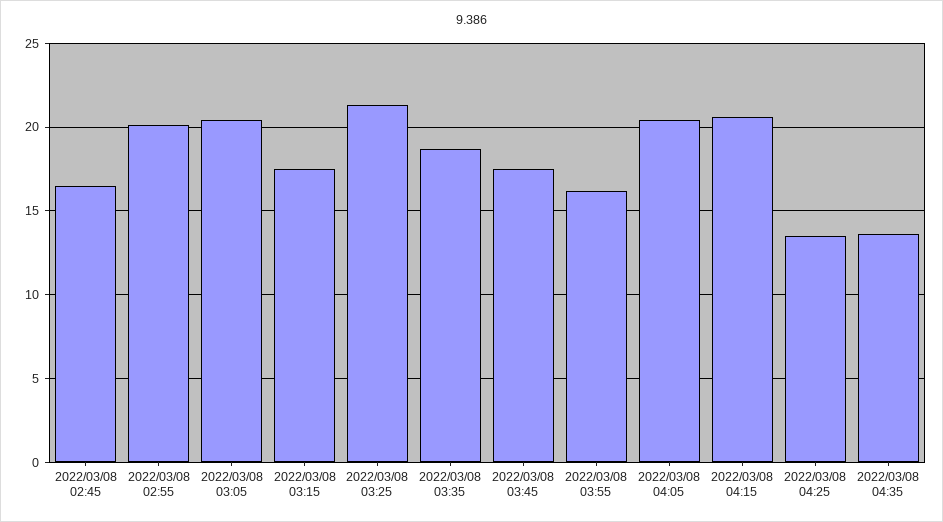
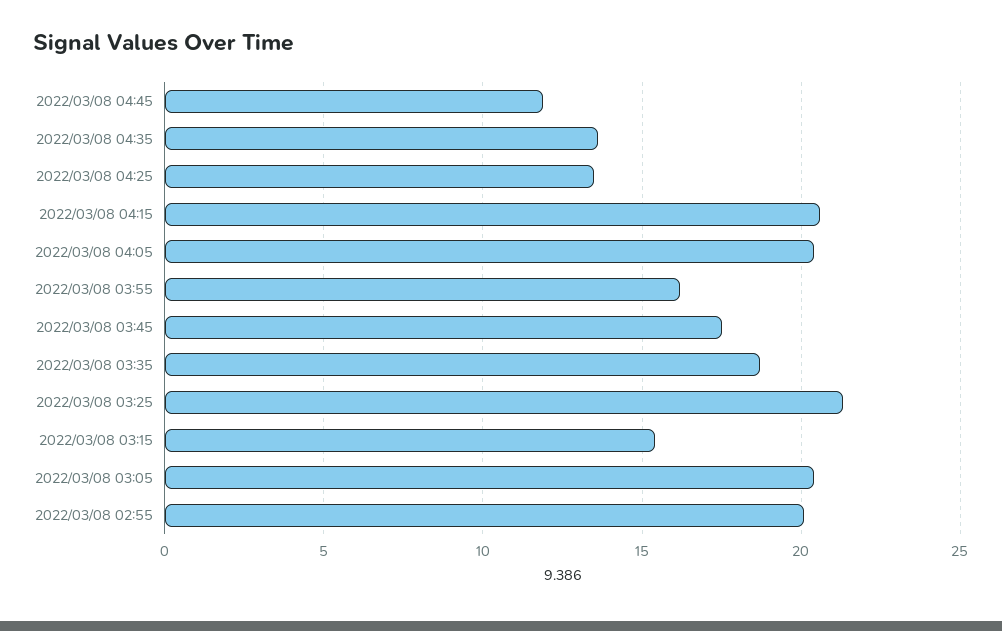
2022/03/08 02:45: 16.5 -> none
2022/03/08 03:15: 17.5 -> 15.5
2022/03/08 04:45: none -> 12

